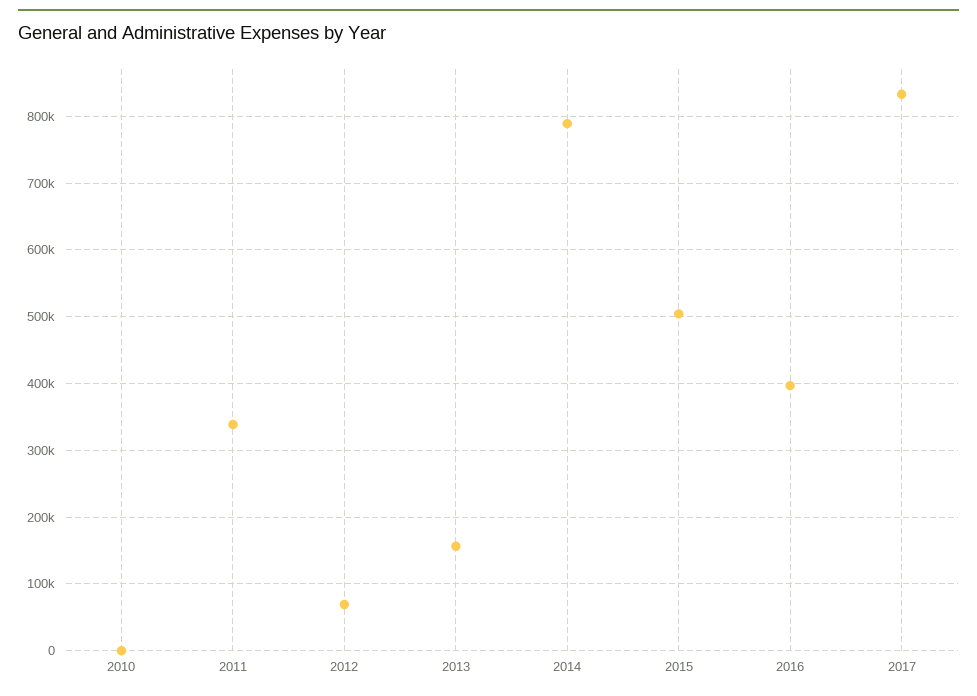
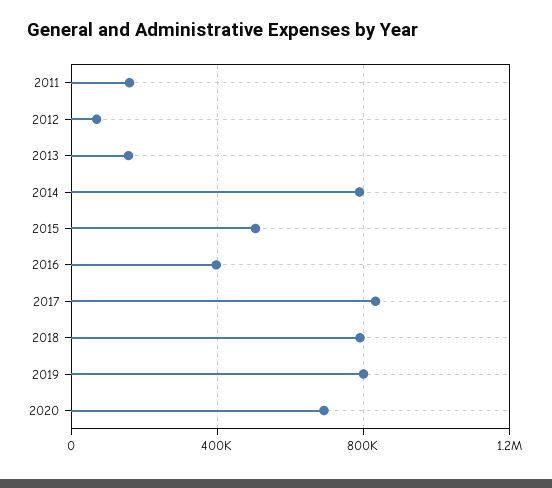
2010: 0 -> none
2011: 340000 -> 150000
2018: none -> 800000
2019: none -> 800000
2020: none -> 700000

